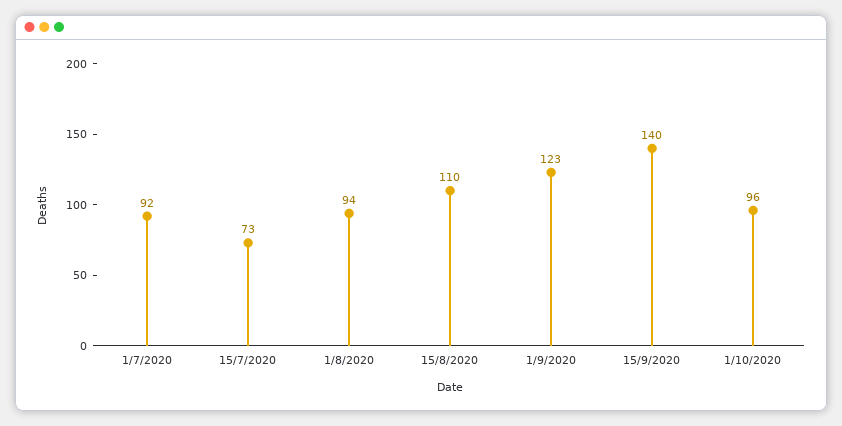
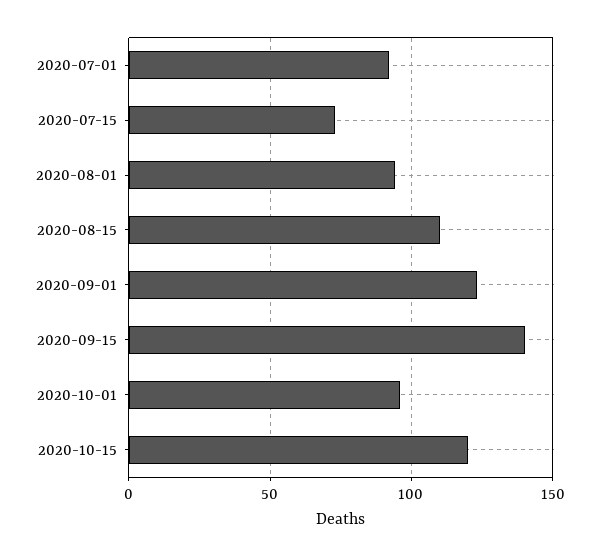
2020-10-15: none -> 120

